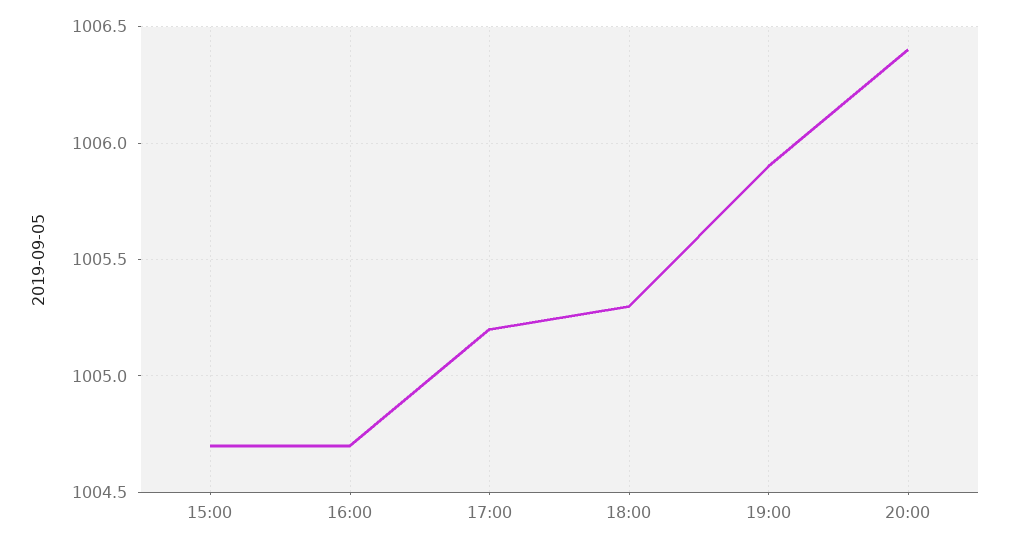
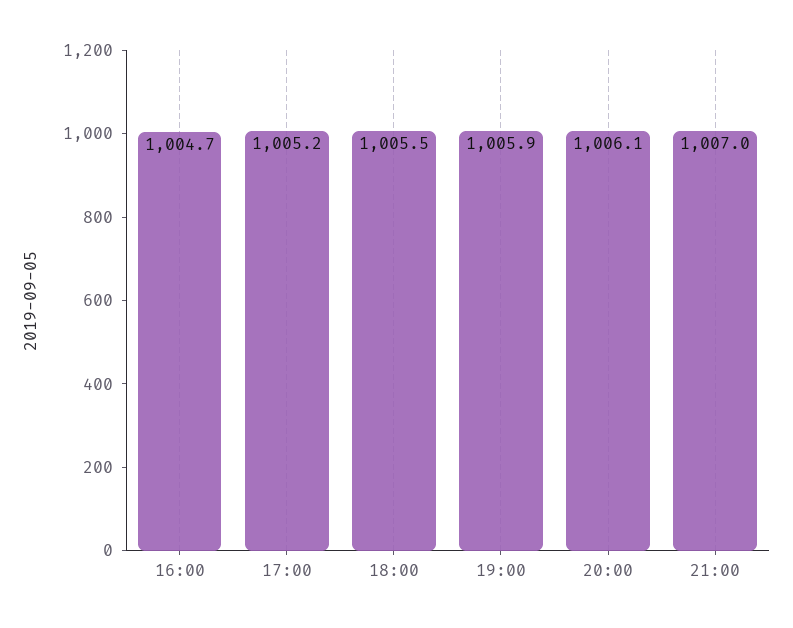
15:00: 1004.7 -> none
18:00: 1005.3 -> 1005.5
20:00: 1006.4 -> 1006.1
21:00: none -> 1007

